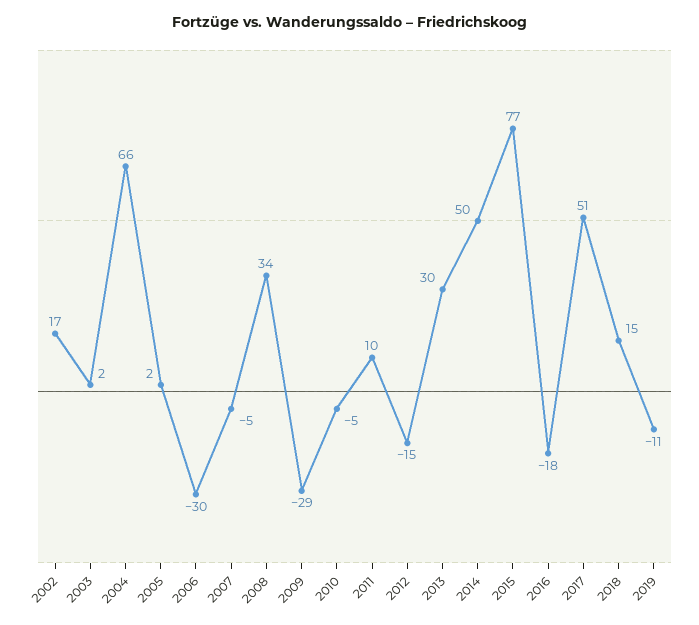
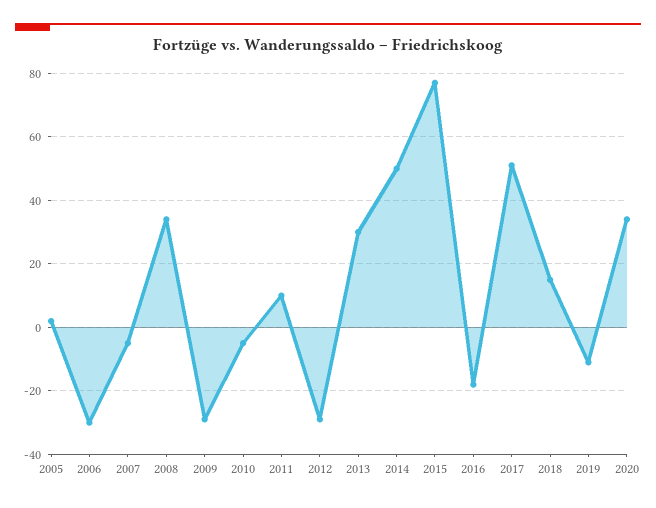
2002: 17 -> none
2003: 2 -> none
2004: 66 -> none
2012: -15 -> -30
2020: none -> 35

